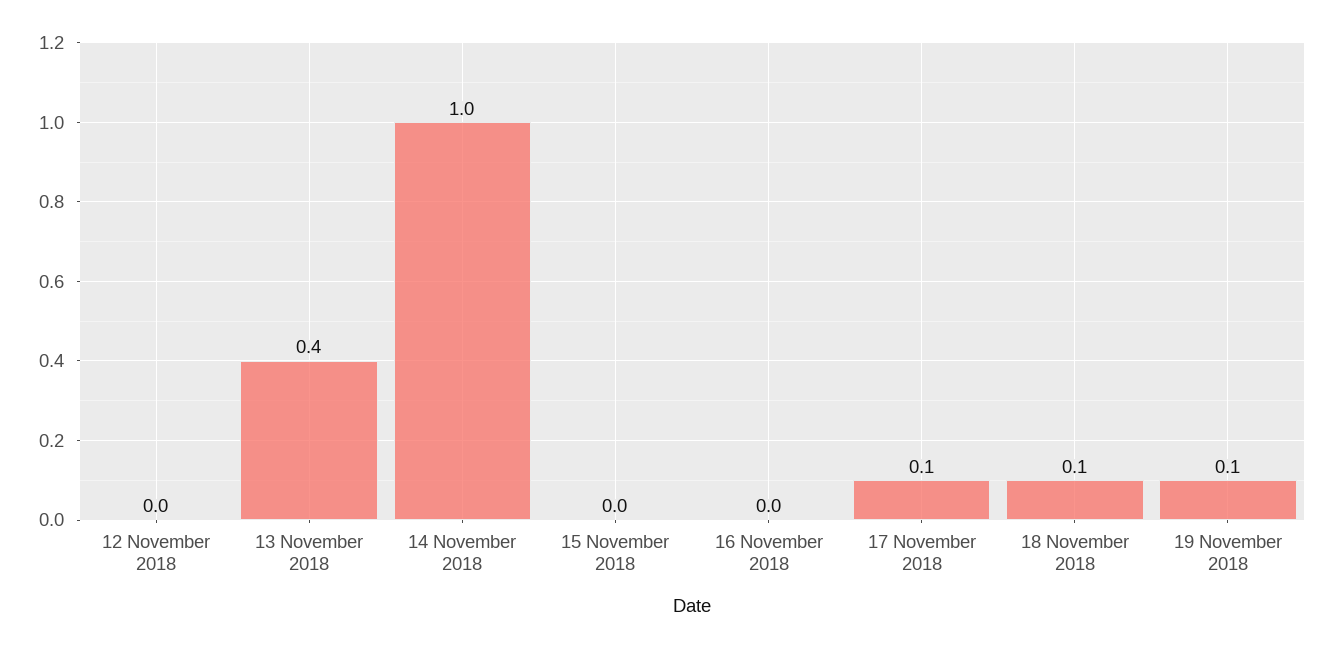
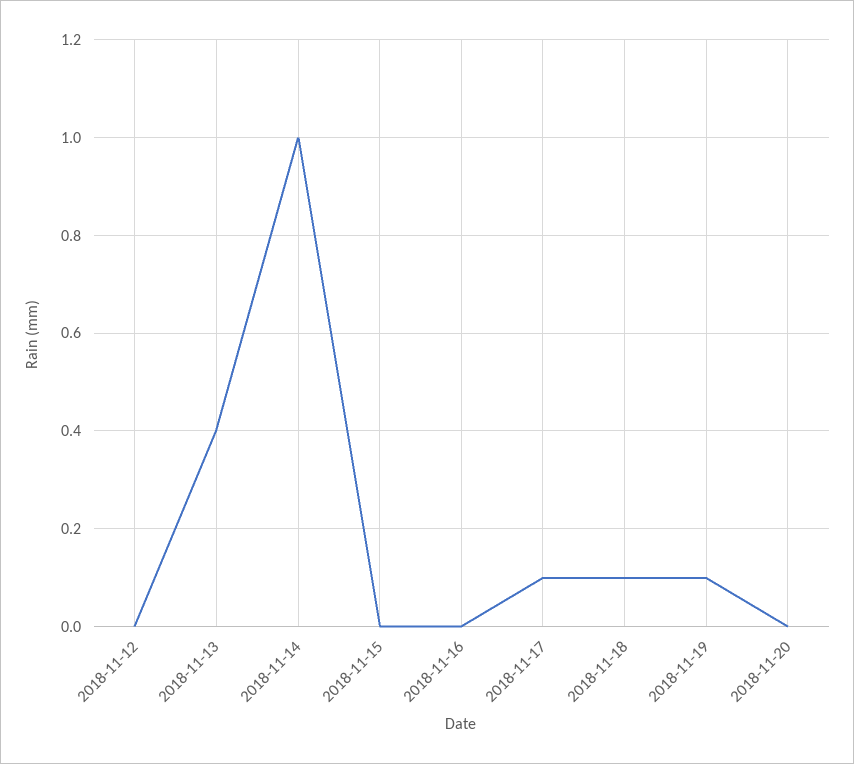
2018-11-20: none -> 0

